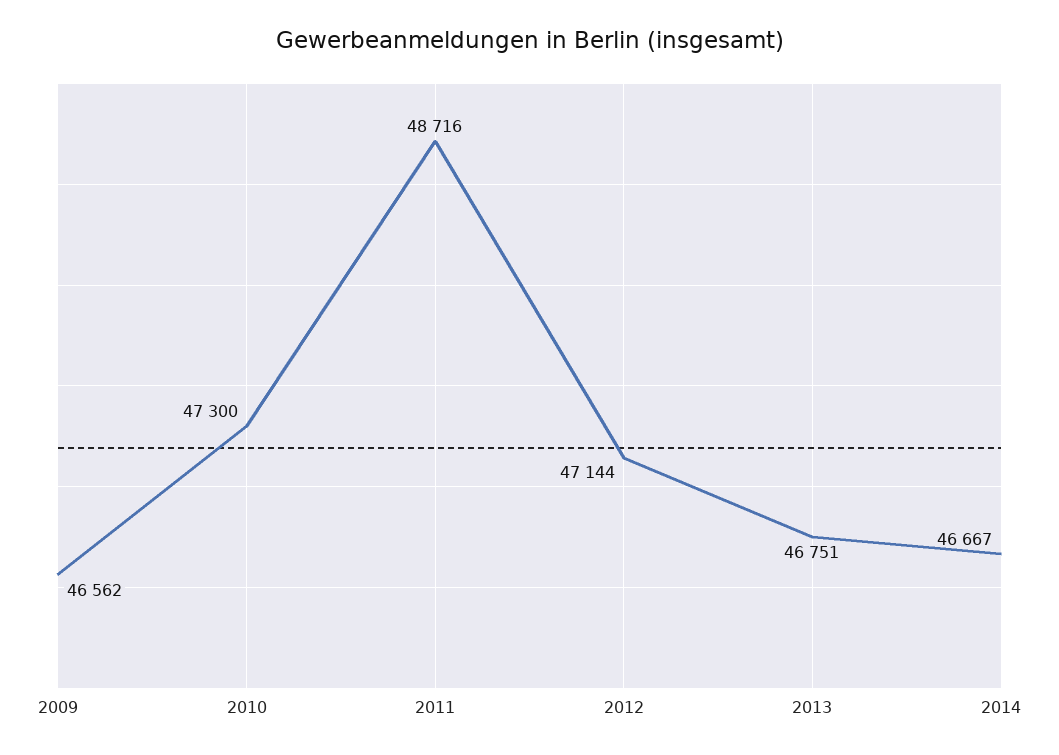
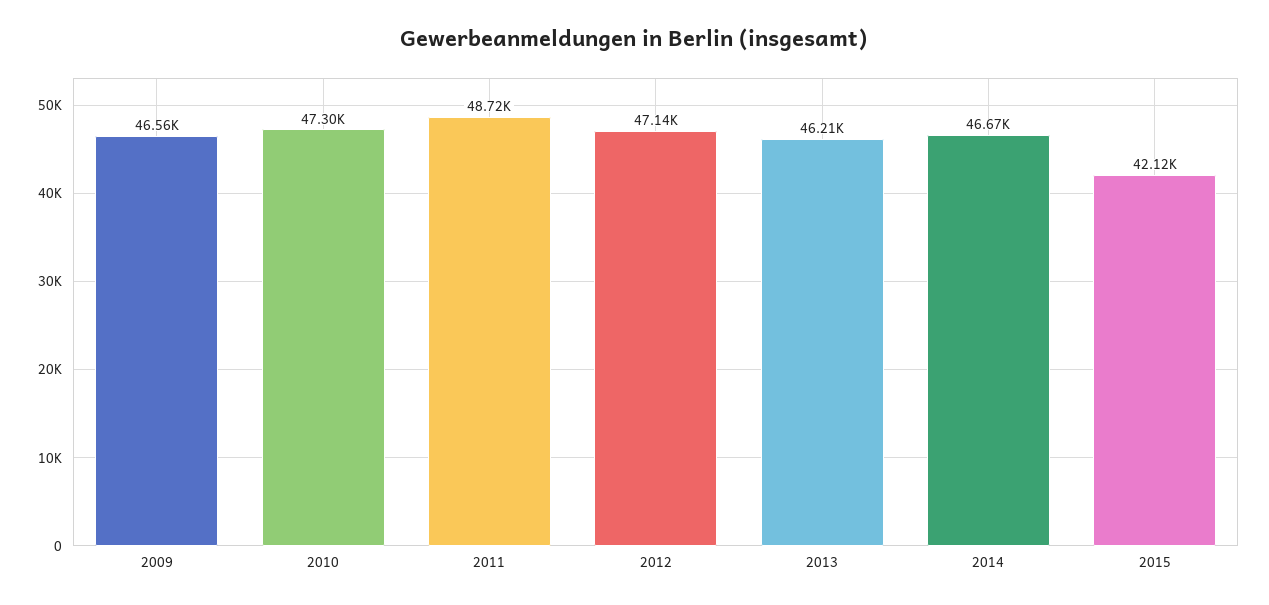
2013: 46751 -> 46210
2015: none -> 42120

